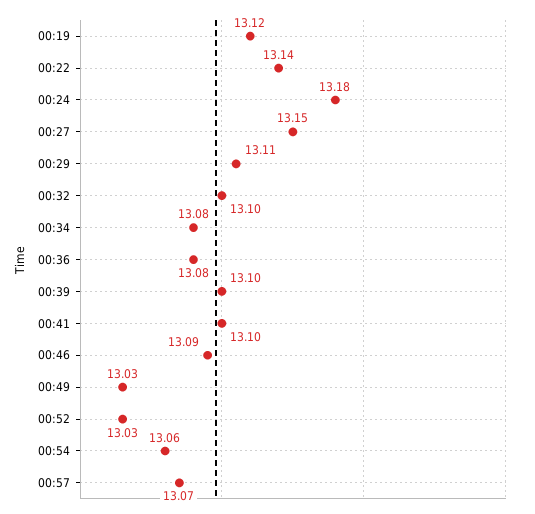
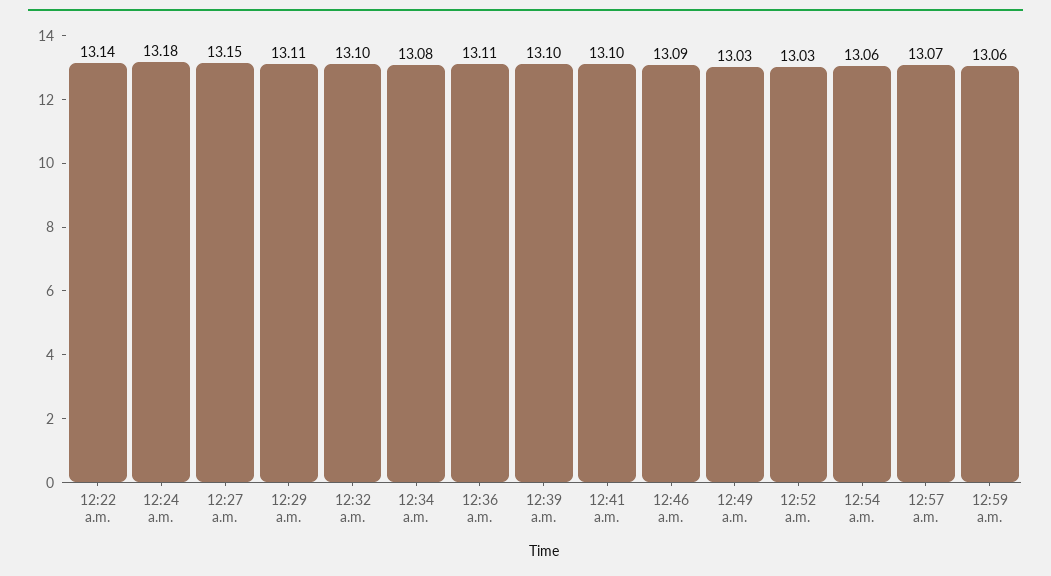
00:19: 13.12 -> none
00:36: 13.08 -> 13.11
12:59 a.m.: none -> 13.06

